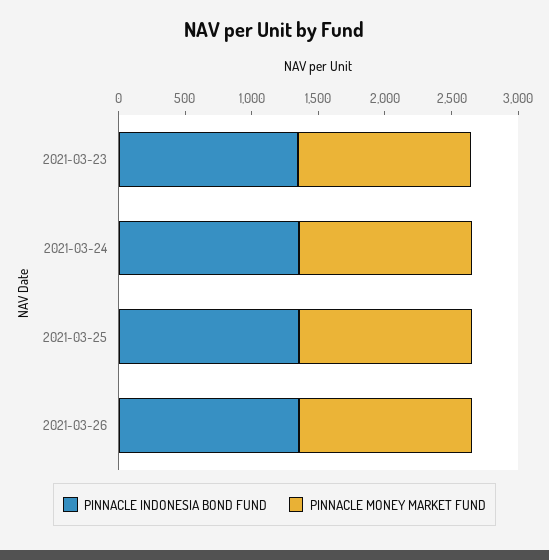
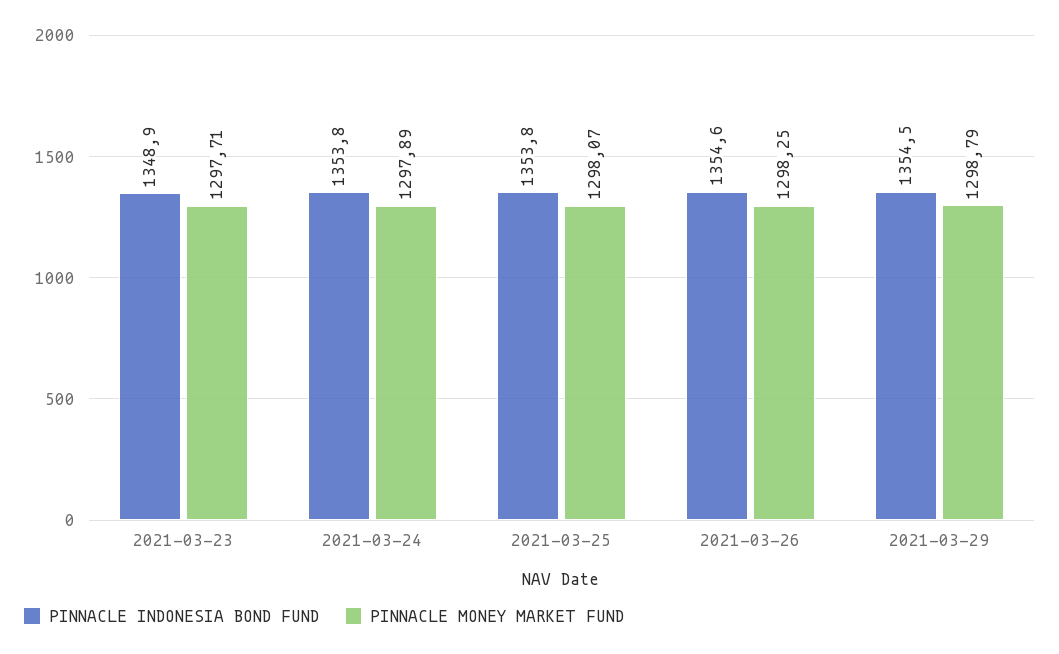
PINNACLE INDONESIA BOND FUND, 2021-03-29: none -> 1354.5
PINNACLE MONEY MARKET FUND, 2021-03-29: none -> 1298.79

